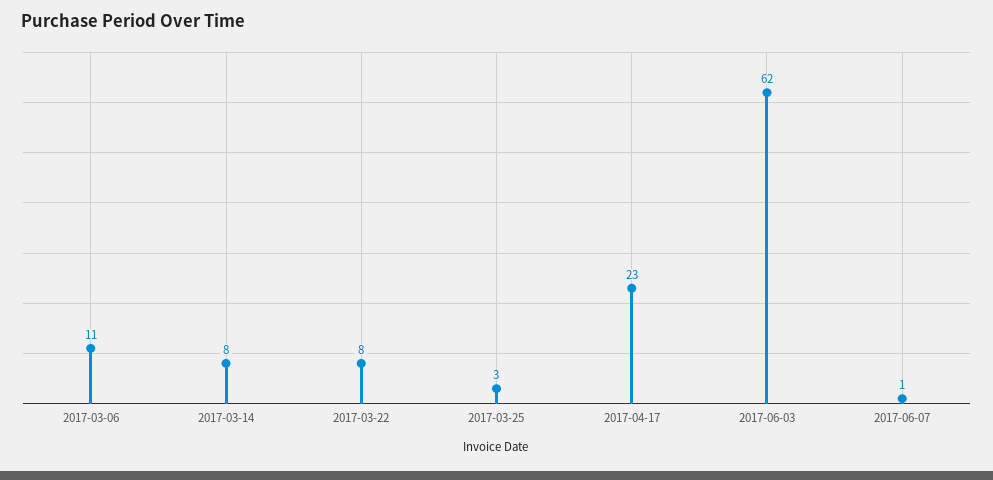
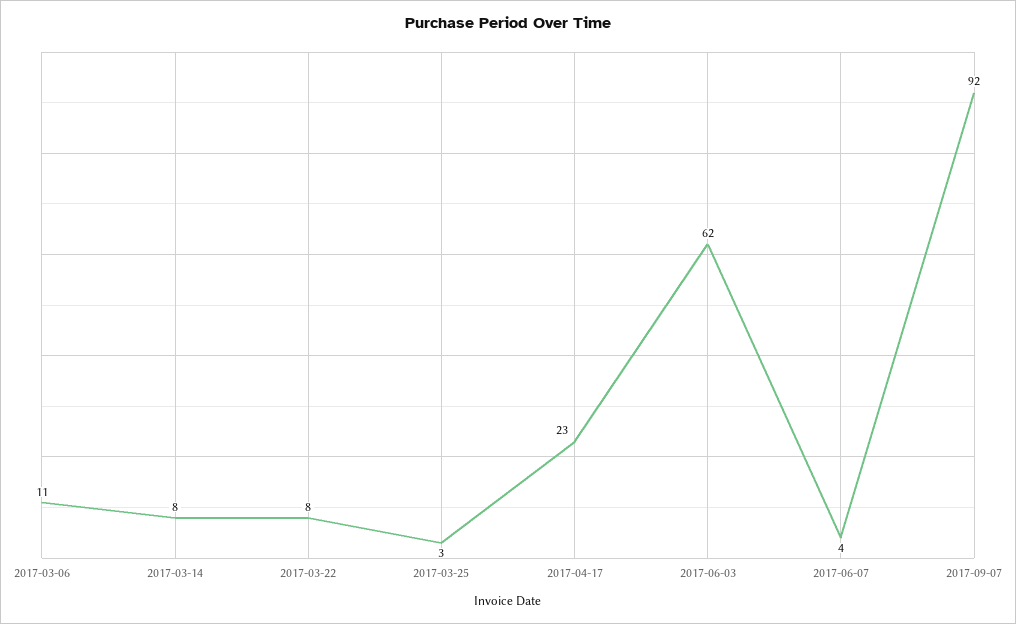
2017-06-07: 1 -> 4
2017-09-07: none -> 92

